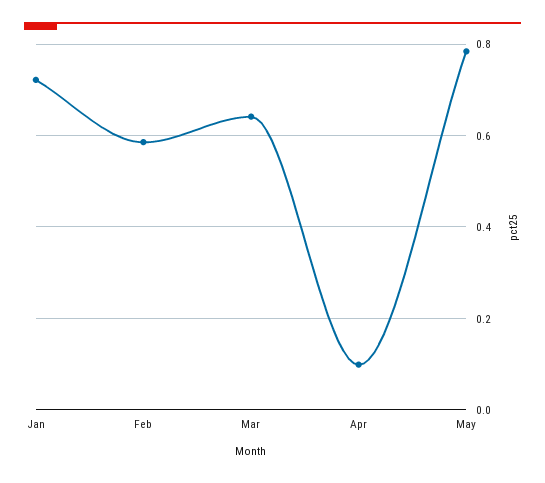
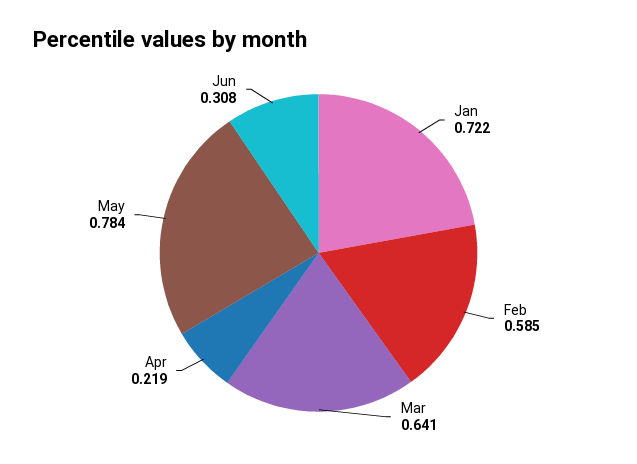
Apr: 0.1 -> 0.219
Jun: none -> 0.308

